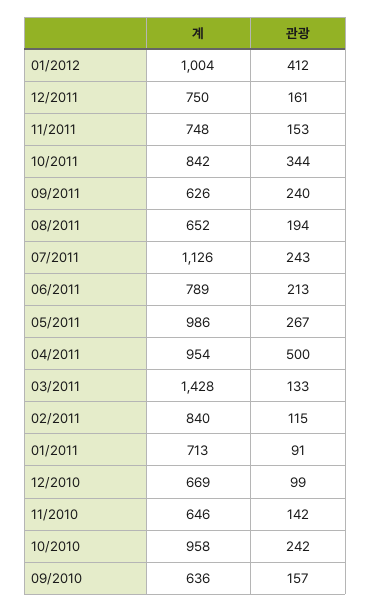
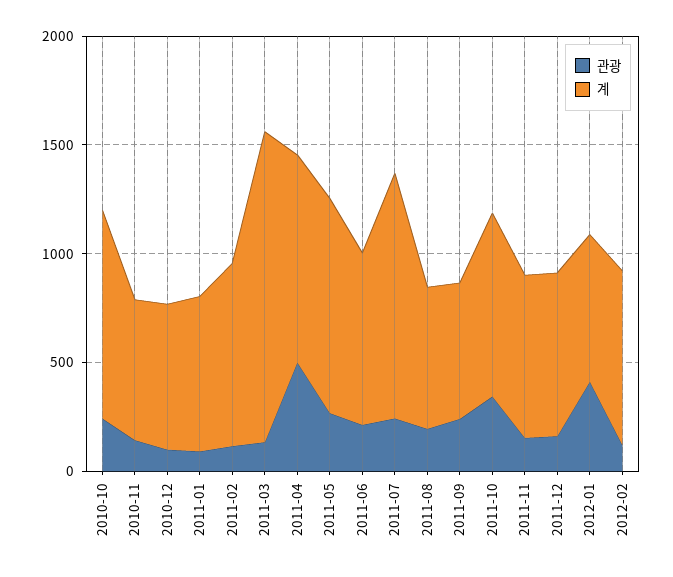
계, 01/2012: 1004 -> 700
계, 09/2010: 636 -> none
관광, 09/2010: 157 -> none
관광, 2012-02: none -> 100
계, 2012-02: none -> 800

